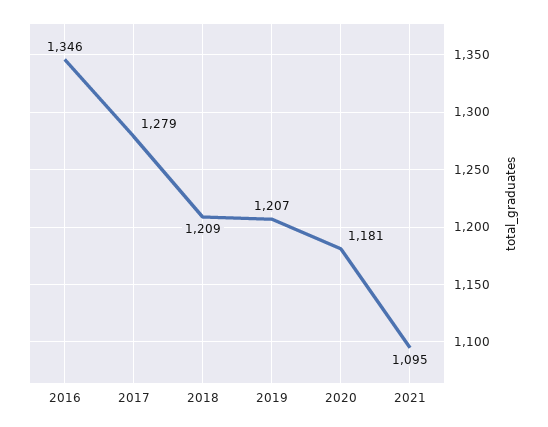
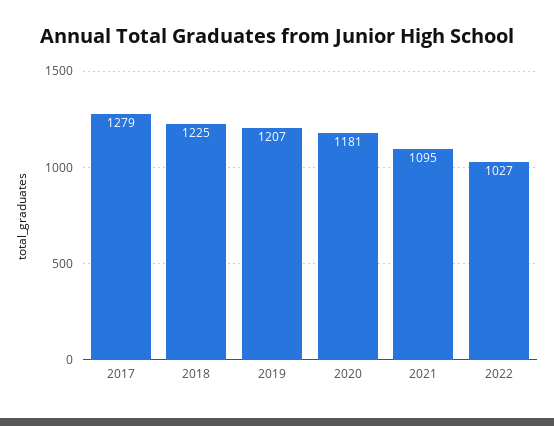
2016: 1346 -> none
2018: 1209 -> 1225
2022: none -> 1027

